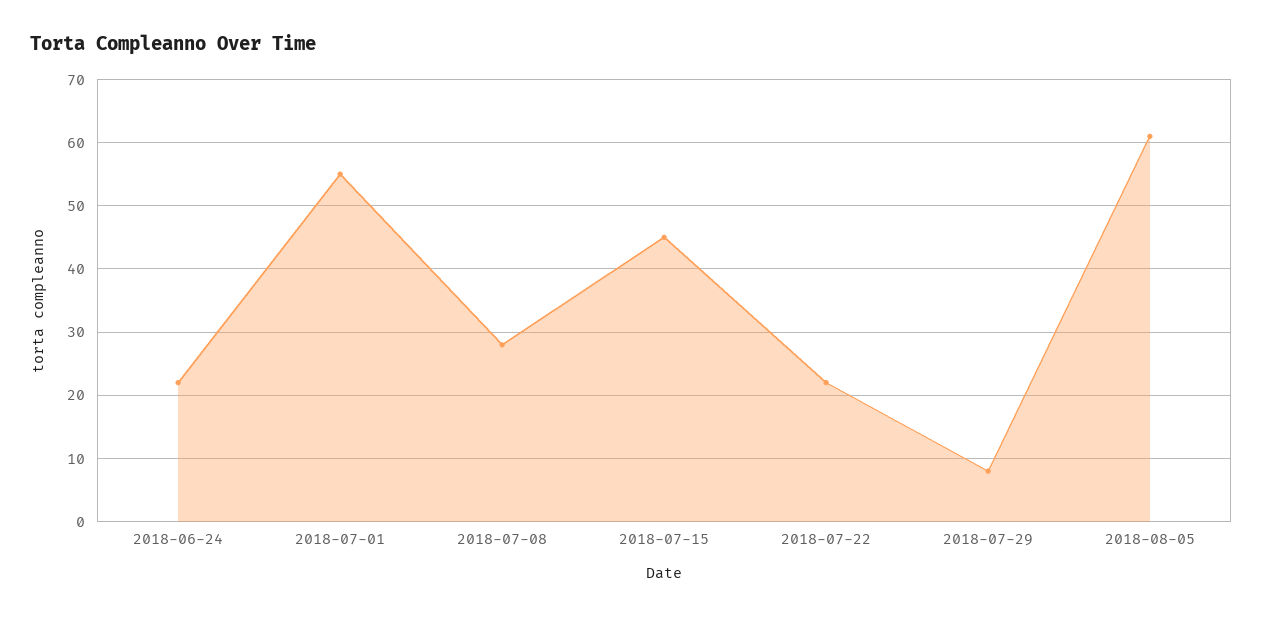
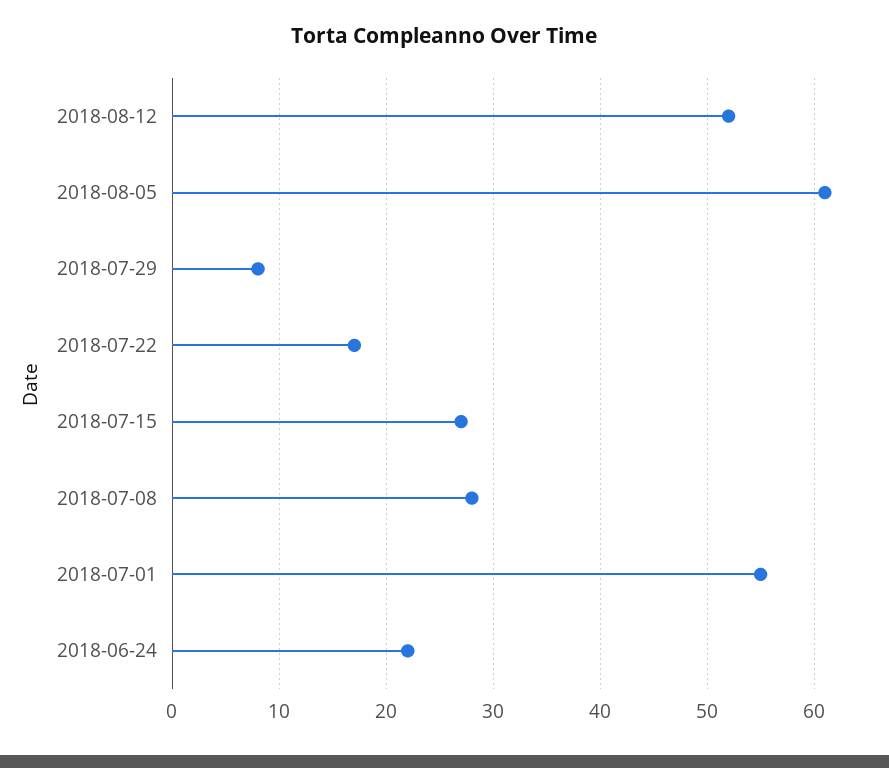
2018-07-15: 45 -> 27
2018-07-22: 22 -> 17
2018-08-12: none -> 52

